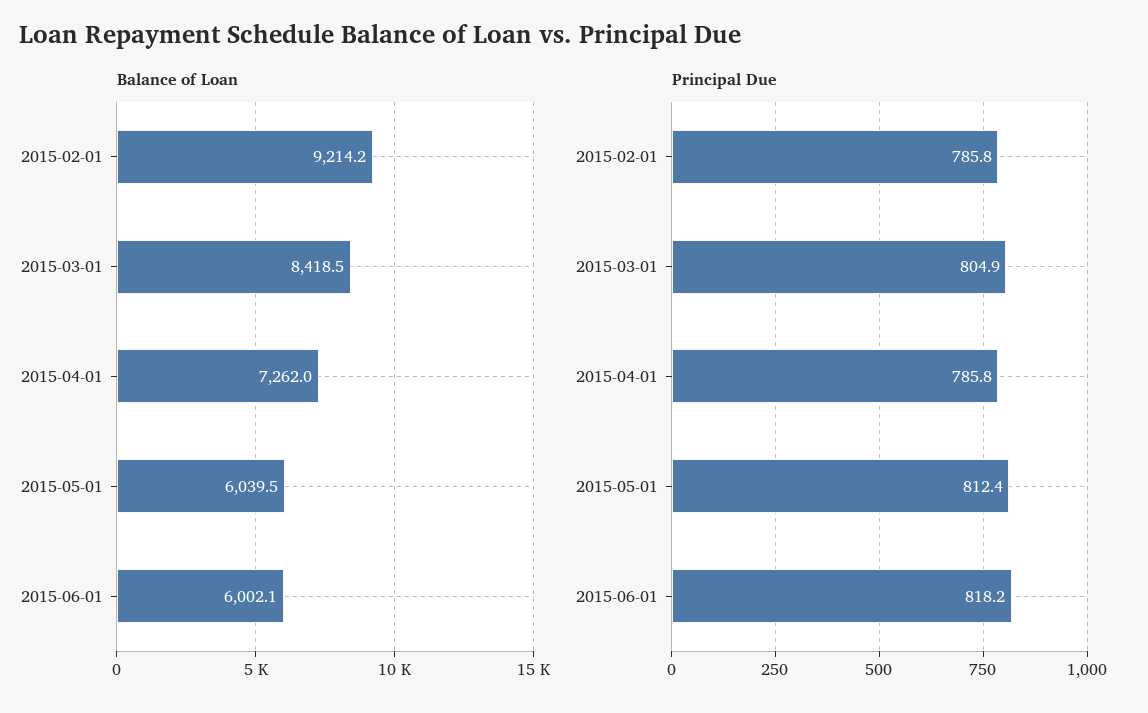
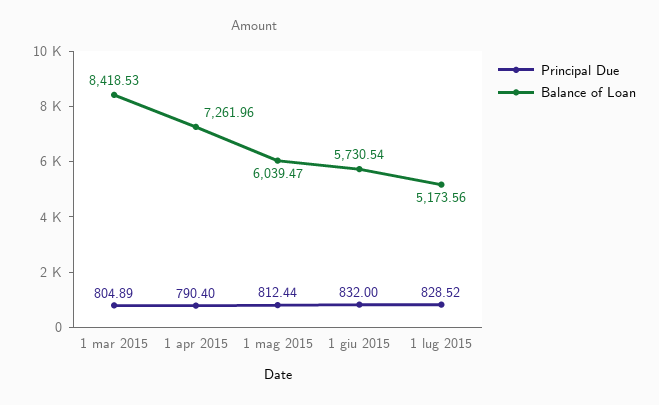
Balance of Loan, 2015-02-01: 9214.2 -> none
Balance of Loan, 2015-06-01: 6002.1 -> 5730.54
Principal Due, 2015-02-01: 785.8 -> none
Principal Due, 2015-04-01: 785.8 -> 790.4
Principal Due, 2015-06-01: 818.2 -> 832
Principal Due, 1 lug 2015: none -> 828.52
Balance of Loan, 1 lug 2015: none -> 5173.56

